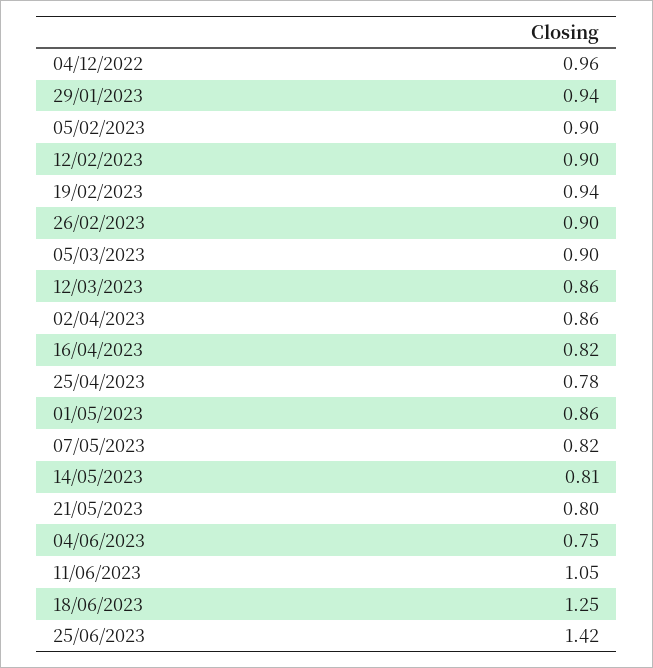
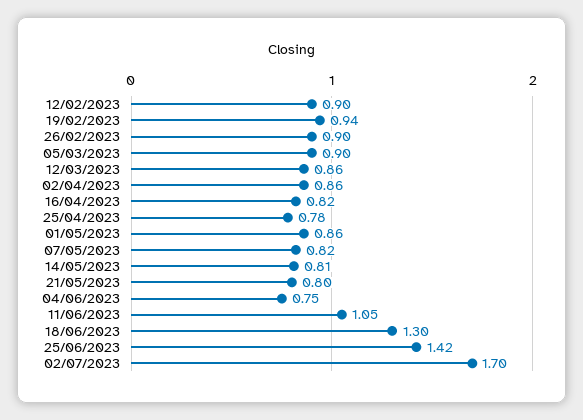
04/12/2022: 0.96 -> none
29/01/2023: 0.94 -> none
05/02/2023: 0.9 -> none
18/06/2023: 1.25 -> 1.3
02/07/2023: none -> 1.7

